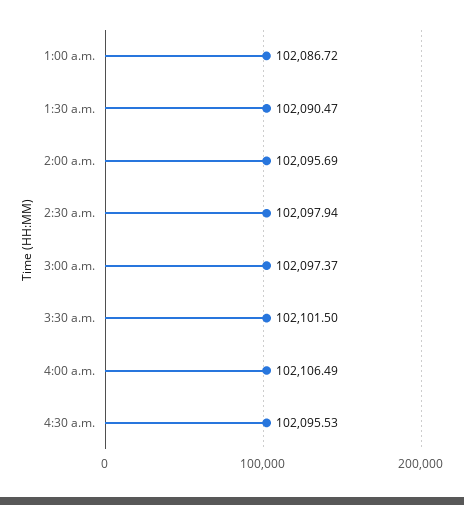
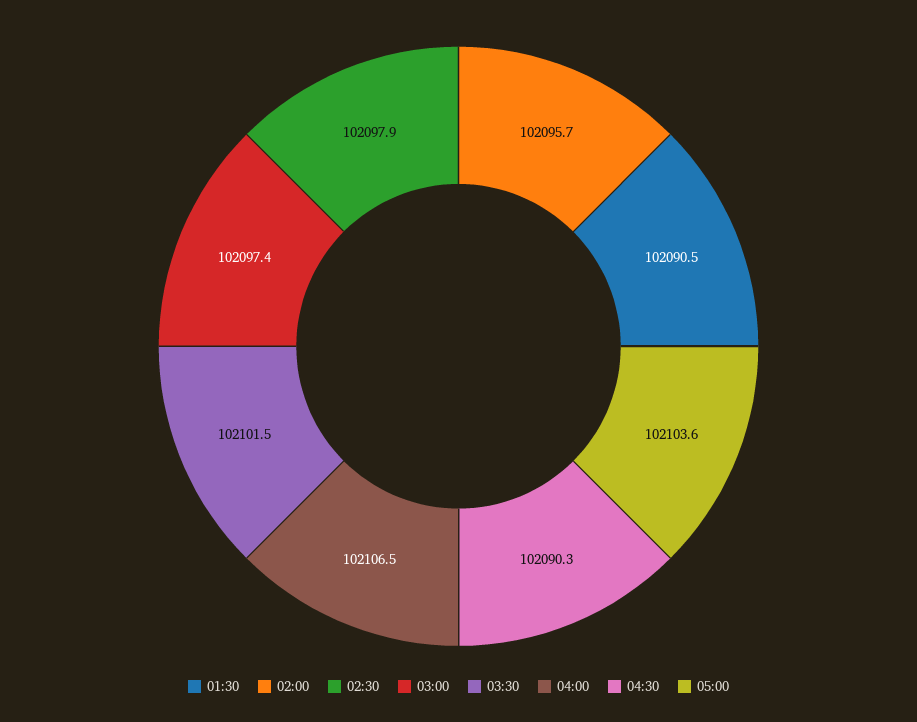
1:00 a.m.: 102086.72 -> none
4:30 a.m.: 102095.53 -> 102090.3
05:00: none -> 102103.6

